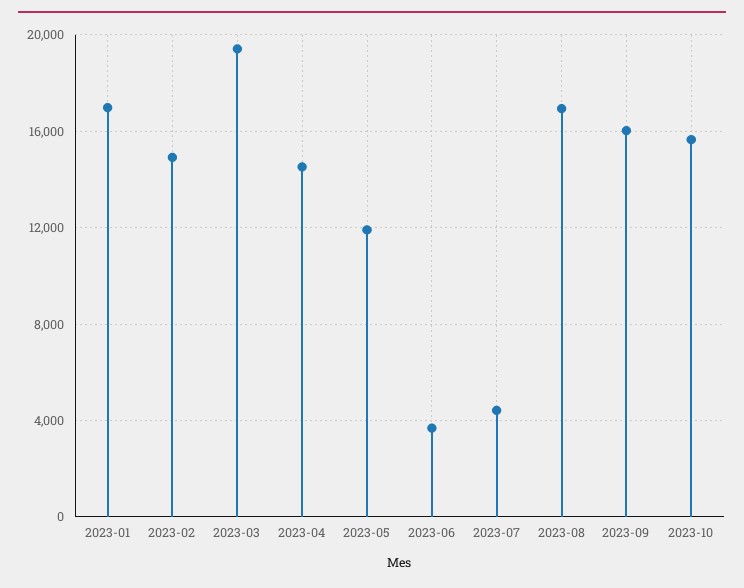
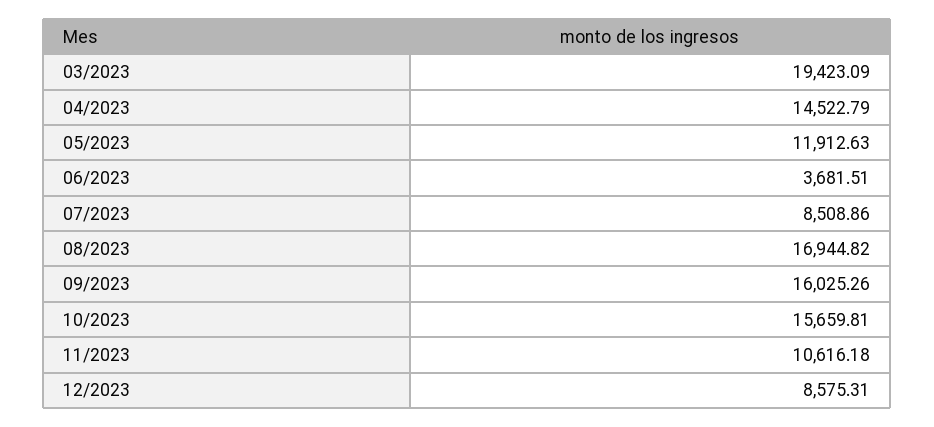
2023-01: 17000 -> none
2023-02: 15000 -> none
2023-07: 4500 -> 8508.86
11/2023: none -> 10616.18
12/2023: none -> 8575.31

